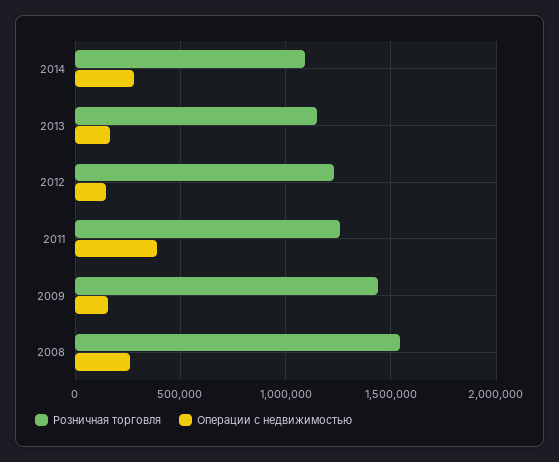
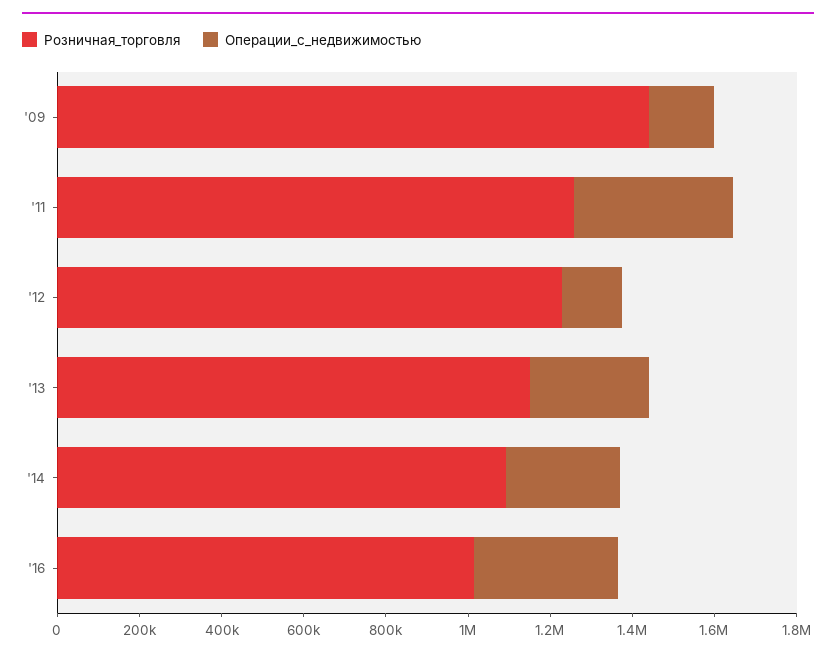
Операции с недвижимостью, 2013: 150000 -> 300000
Розничная торговля, 2008: 1550000 -> none
Операции с недвижимостью, 2008: 250000 -> none
Розничная торговля, '16: none -> 1000000
Операции с недвижимостью, '16: none -> 350000

